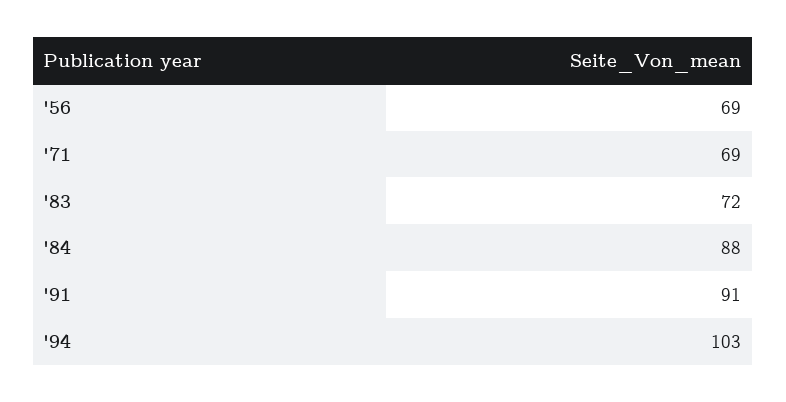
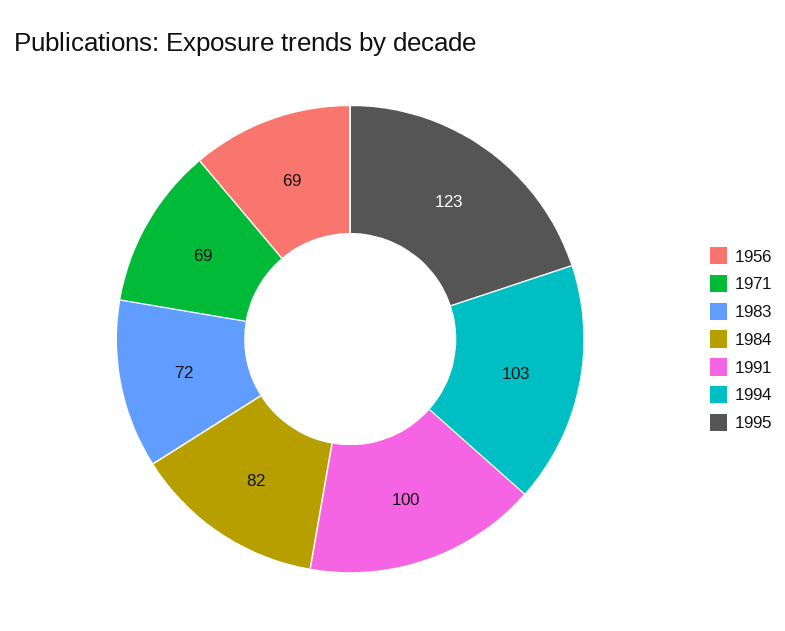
'84: 88 -> 82
'91: 91 -> 100
1995: none -> 123

